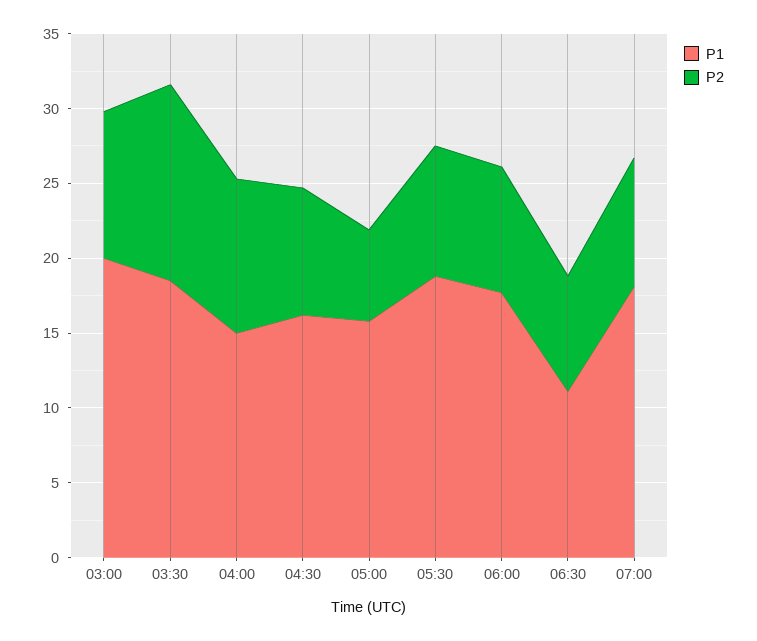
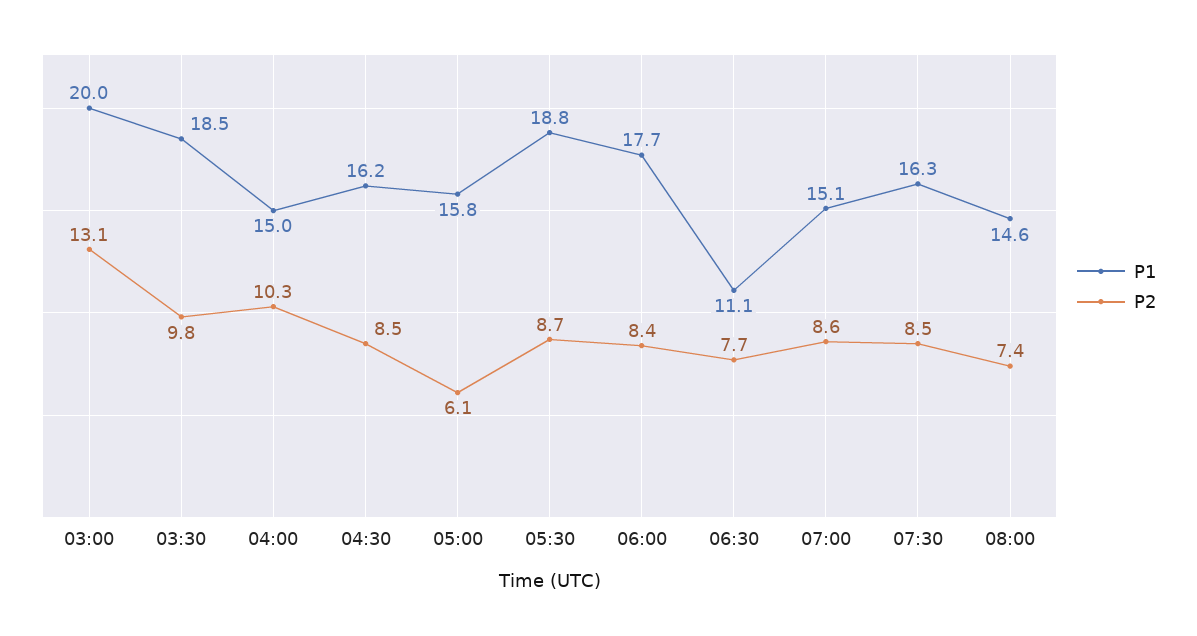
P2, 03:00: 10 -> 13.1
P2, 03:30: 13 -> 9.8
P1, 07:00: 18 -> 15.1
P1, 07:30: none -> 16.3
P2, 07:30: none -> 8.5
P1, 08:00: none -> 14.6
P2, 08:00: none -> 7.4

